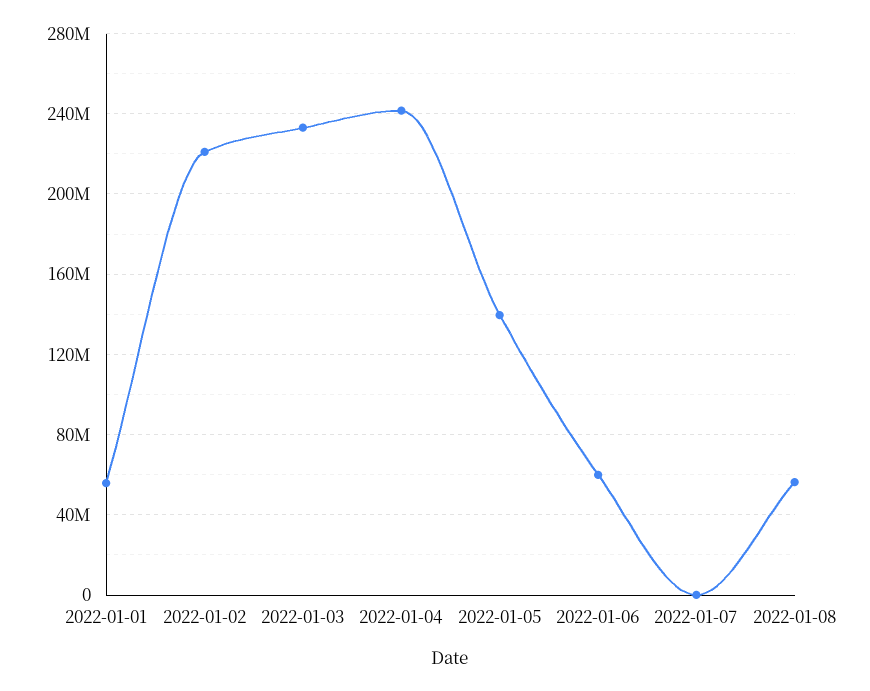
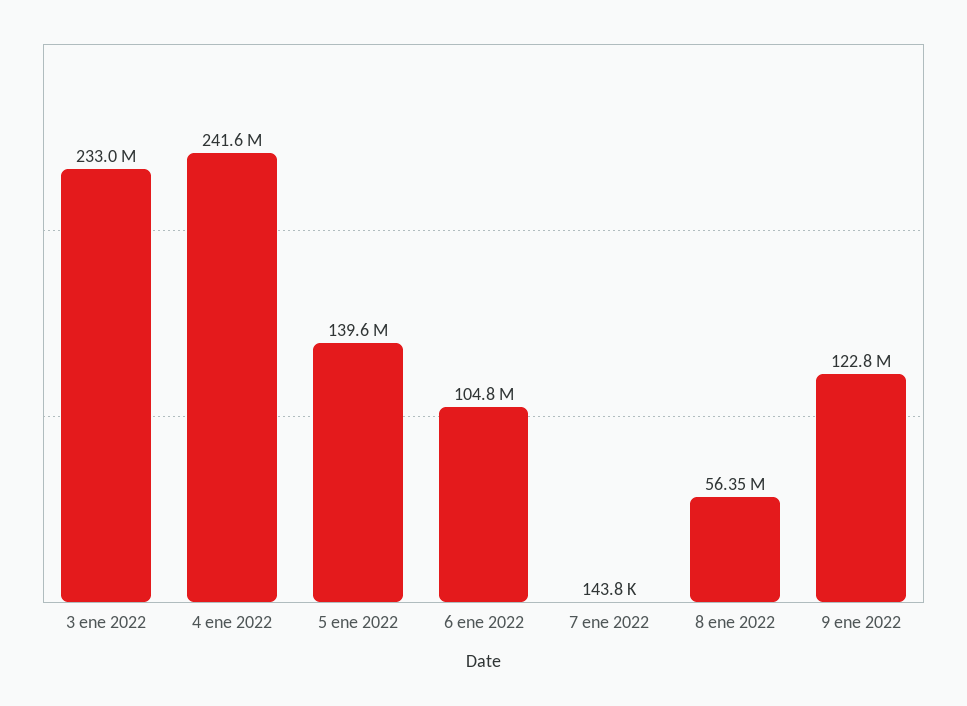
2022-01-01: 55000000 -> none
2022-01-02: 220000000 -> none
2022-01-06: 60000000 -> 104800000
9 ene 2022: none -> 122800000

